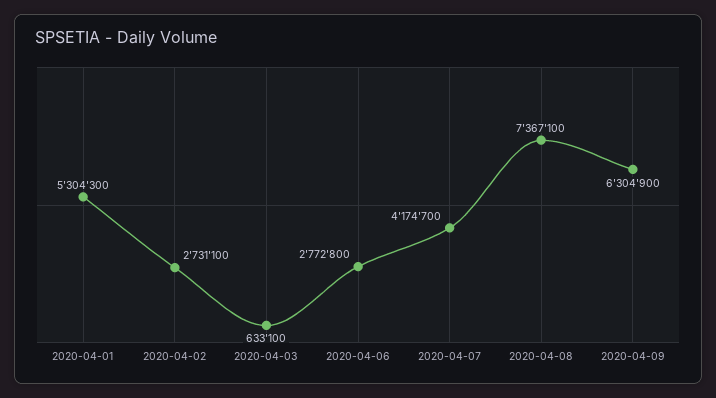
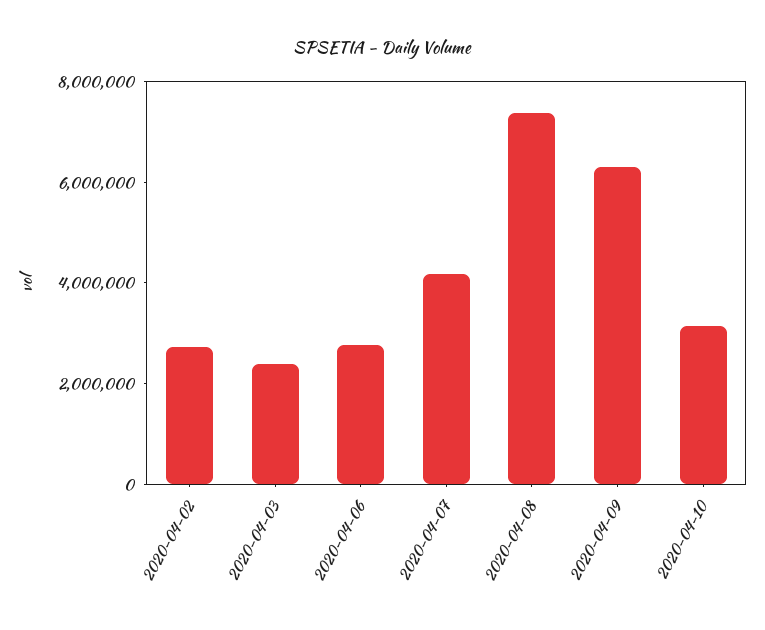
2020-04-01: 5304300 -> none
2020-04-03: 633100 -> 2500000
2020-04-10: none -> 3000000

